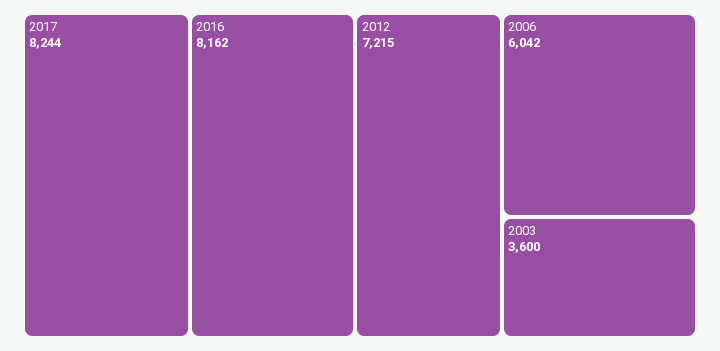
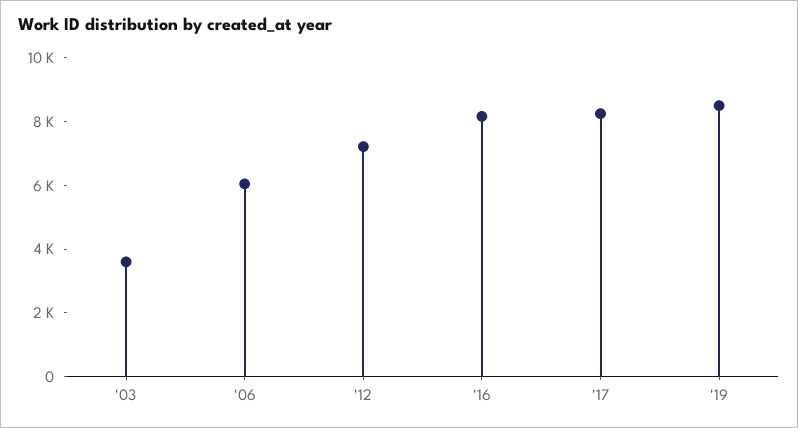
'19: none -> 8500

